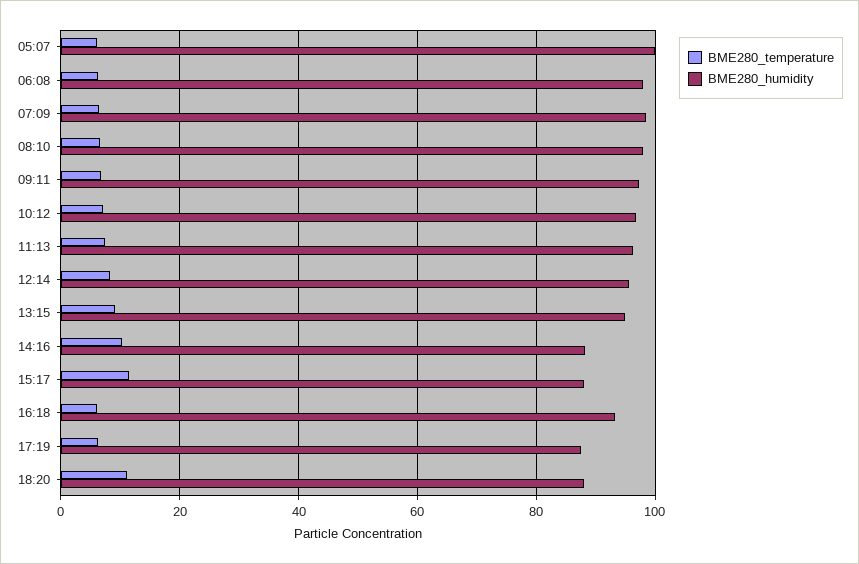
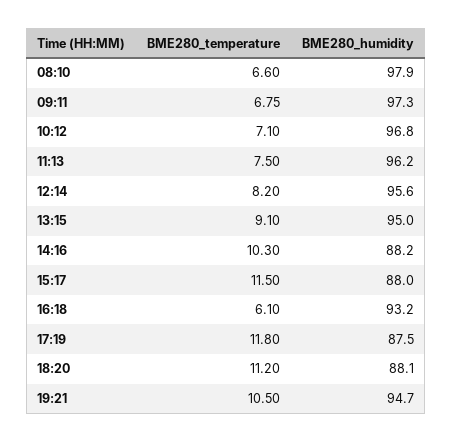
BME280_temperature, 05:07: 6 -> none
BME280_humidity, 05:07: 100 -> none
BME280_temperature, 06:08: 6 -> none
BME280_humidity, 06:08: 98 -> none
BME280_temperature, 07:09: 6 -> none
BME280_humidity, 07:09: 98 -> none
BME280_temperature, 17:19: 6 -> 11.8
BME280_temperature, 19:21: none -> 10.5
BME280_humidity, 19:21: none -> 94.7

